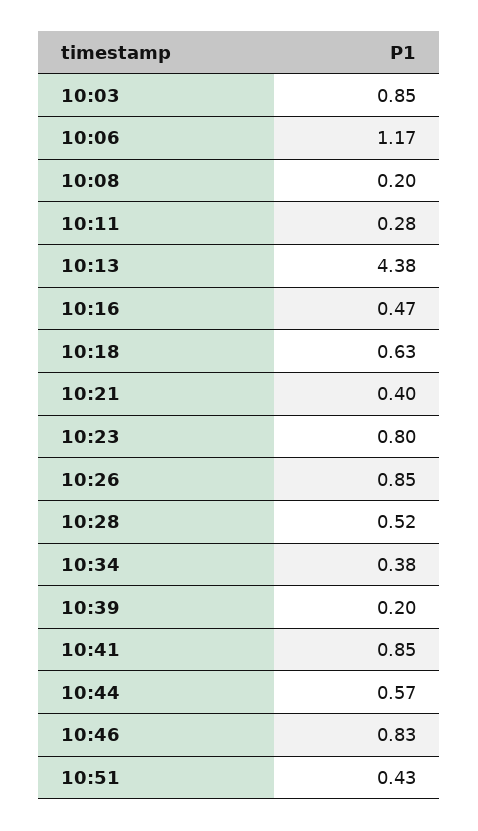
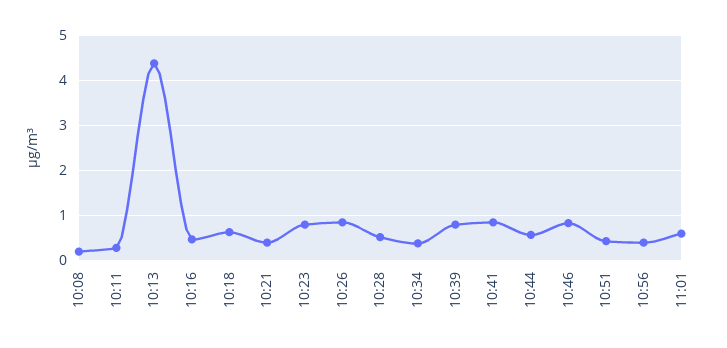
10:03: 0.85 -> none
10:06: 1.17 -> none
10:39: 0.2 -> 0.8
10:56: none -> 0.4
11:01: none -> 0.6

